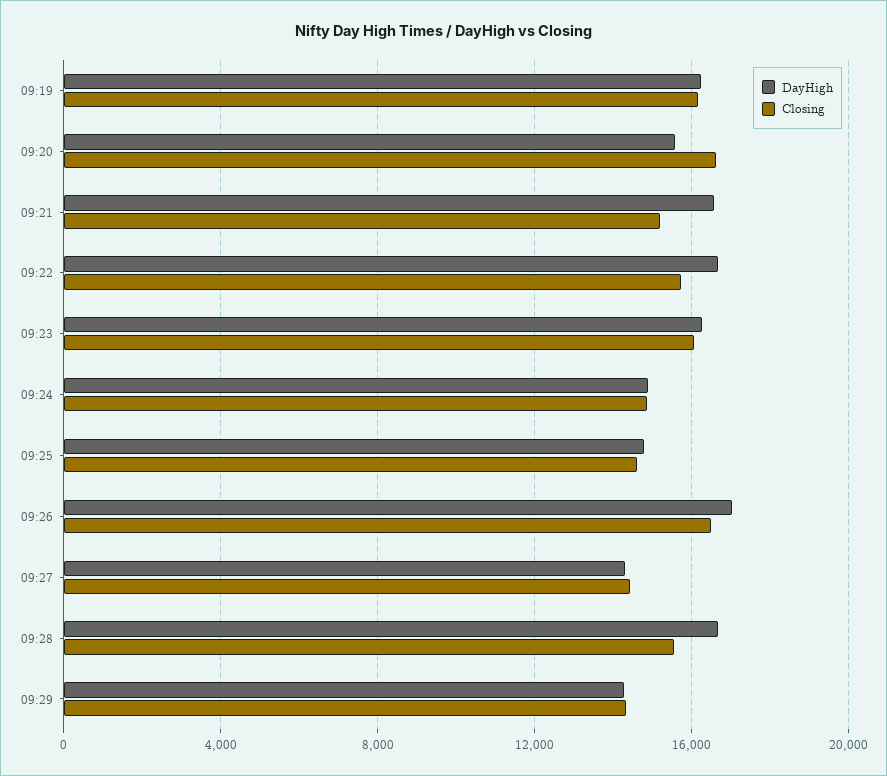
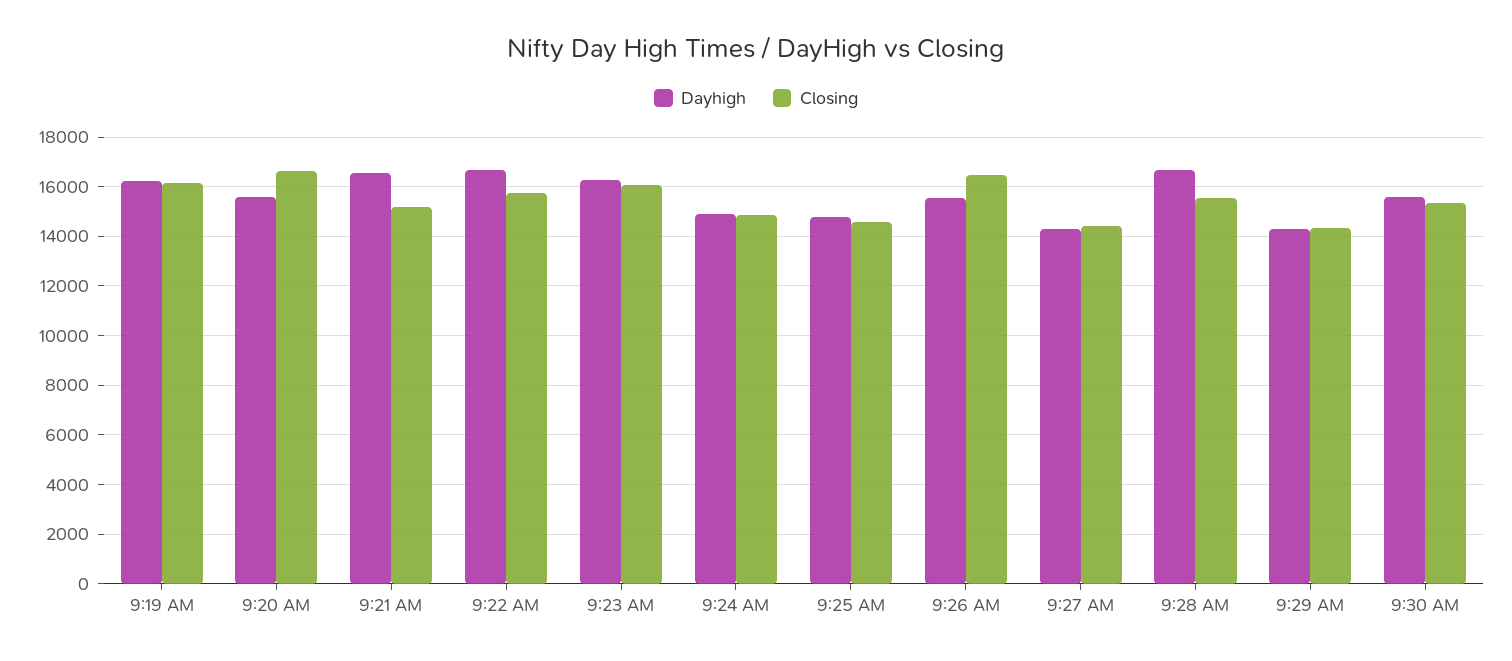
DayHigh, 09:26: 17000 -> 15500
DayHigh, 9:30 AM: none -> 15500
Closing, 9:30 AM: none -> 15250

